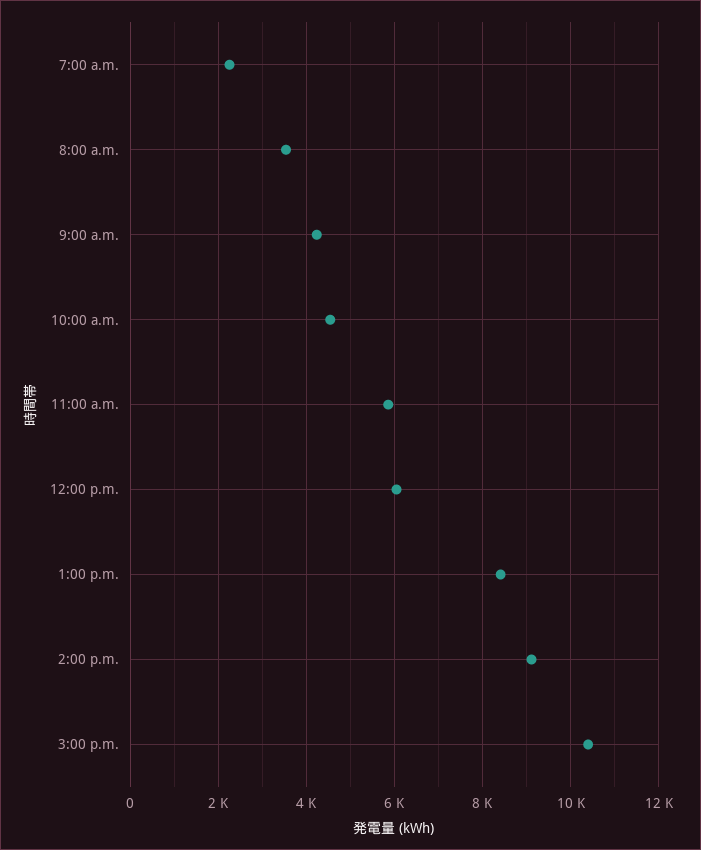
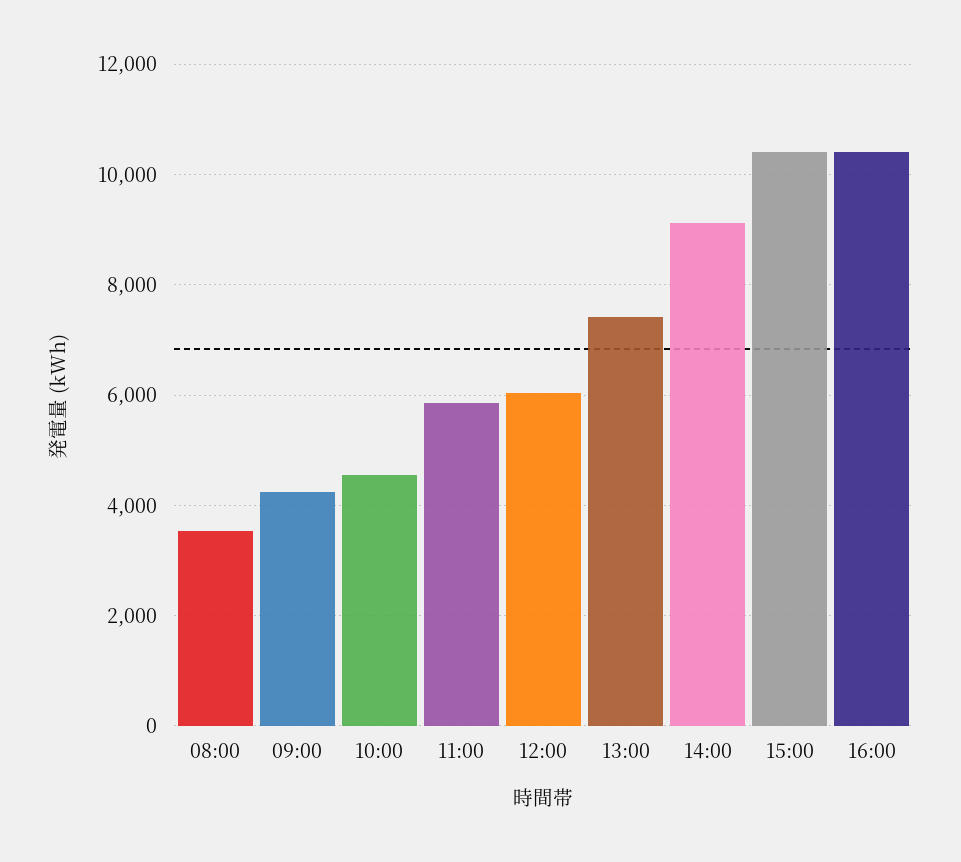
7:00 a.m.: 2200 -> none
1:00 p.m.: 8400 -> 7400
16:00: none -> 10400

